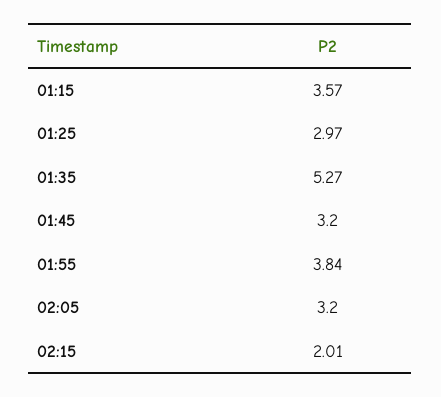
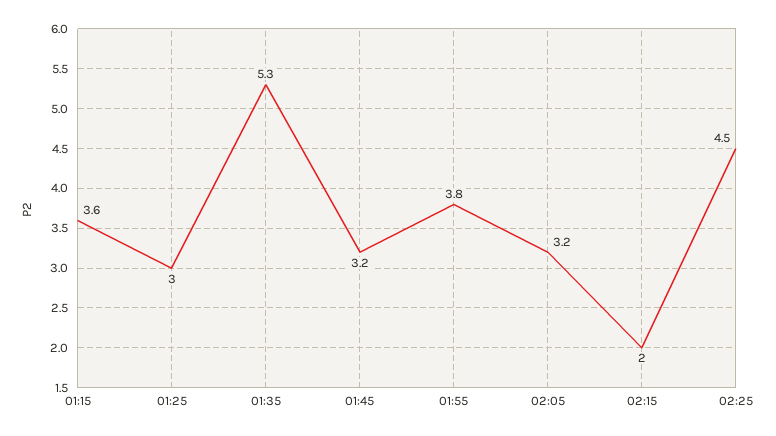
02:25: none -> 4.5

